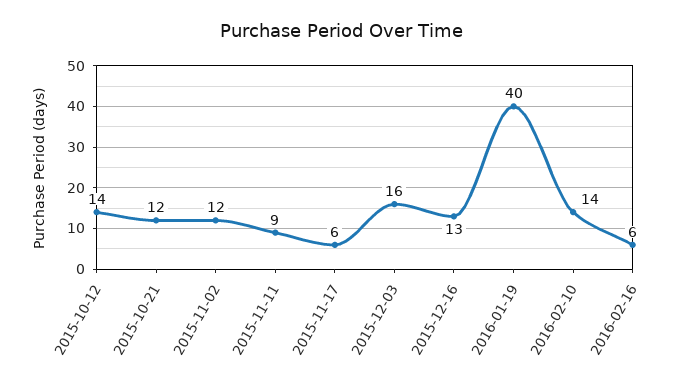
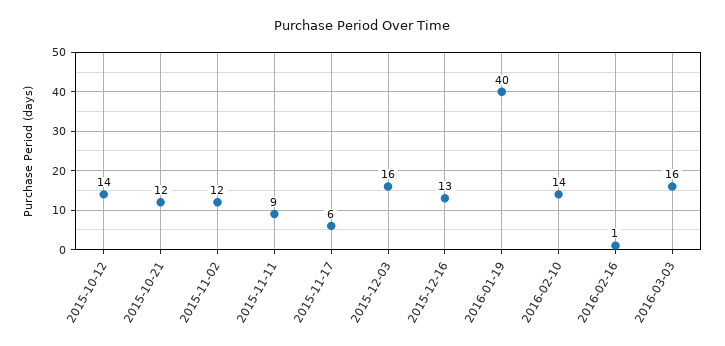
2016-02-16: 6 -> 1
2016-03-03: none -> 16

